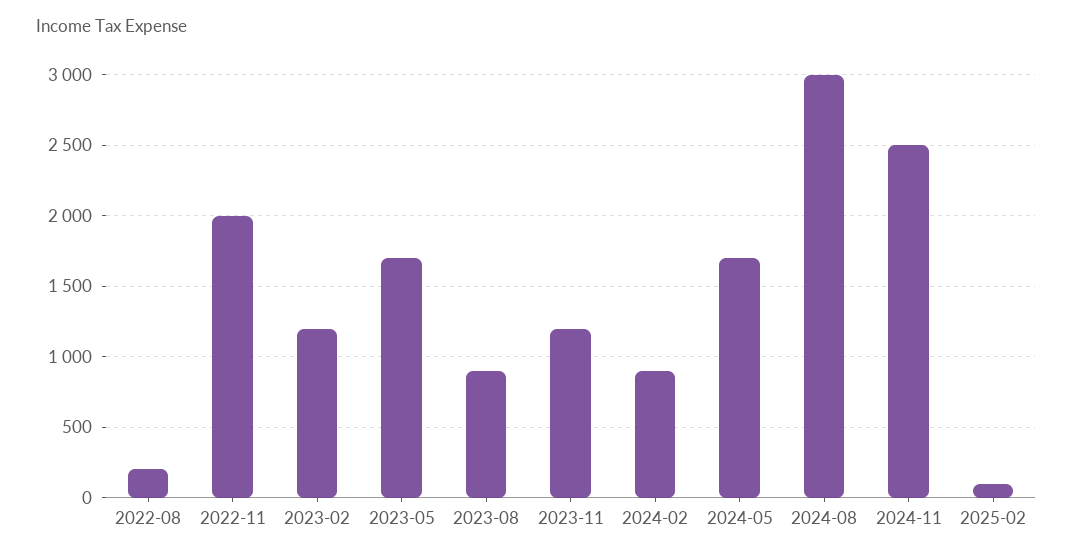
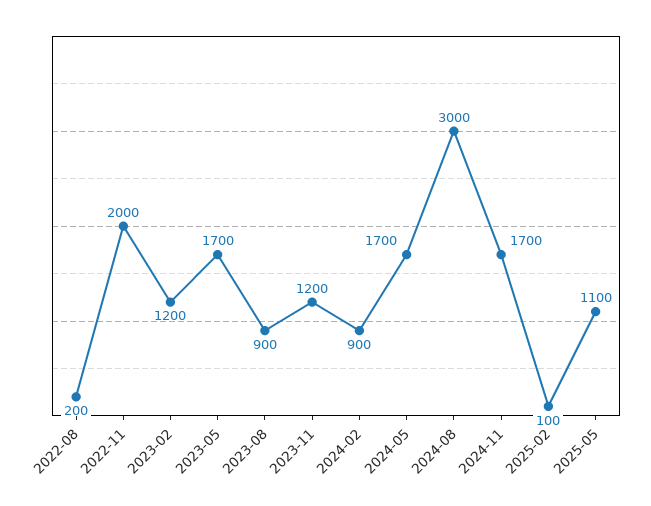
2024-11: 2500 -> 1700
2025-05: none -> 1100

